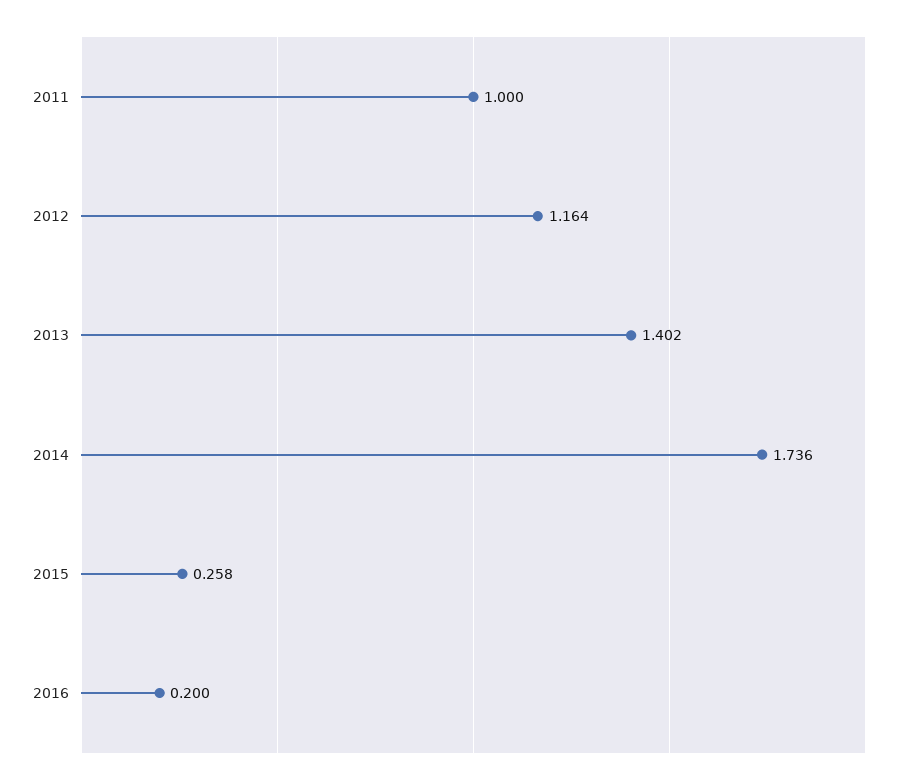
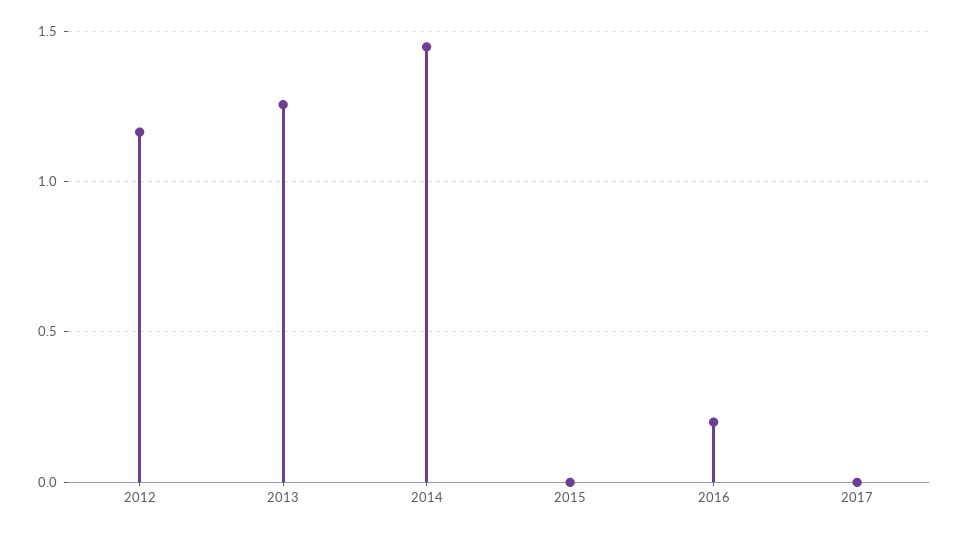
2011: 1 -> none
2013: 1.402 -> 1.25
2014: 1.736 -> 1.45
2015: 0.258 -> 0
2017: none -> 0

